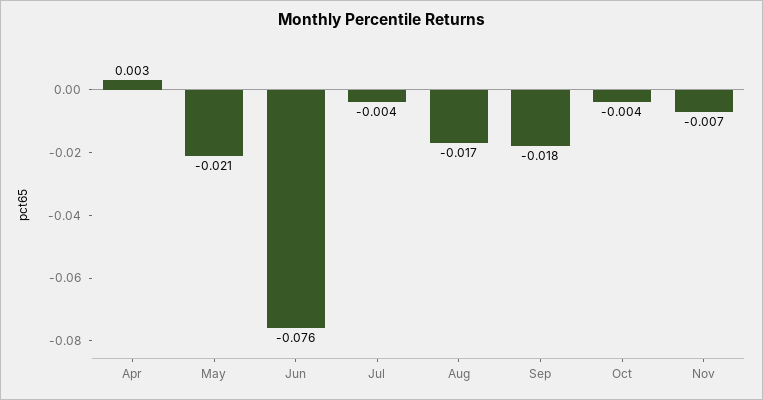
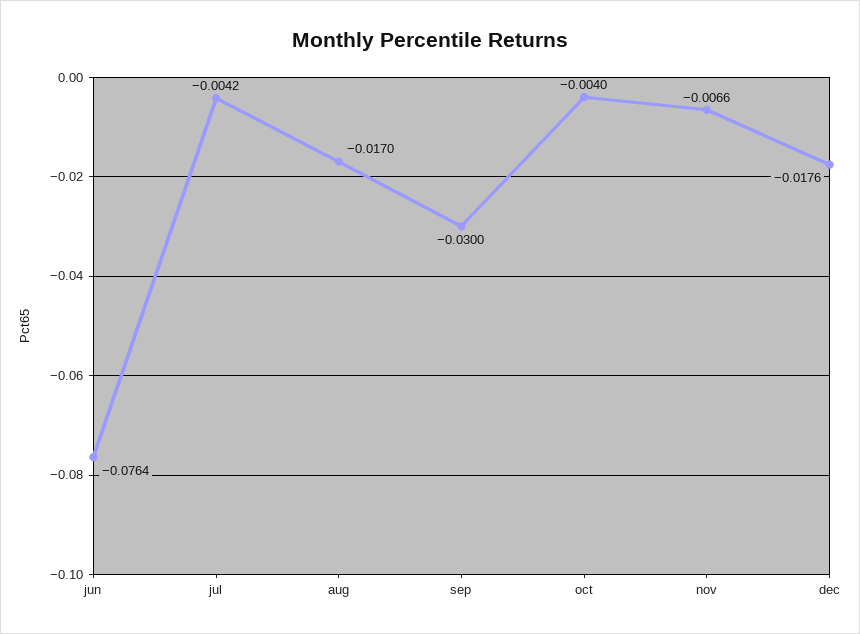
Apr: 0.003 -> none
May: -0.021 -> none
Sep: -0.018 -> -0.03
dec: none -> -0.0176

